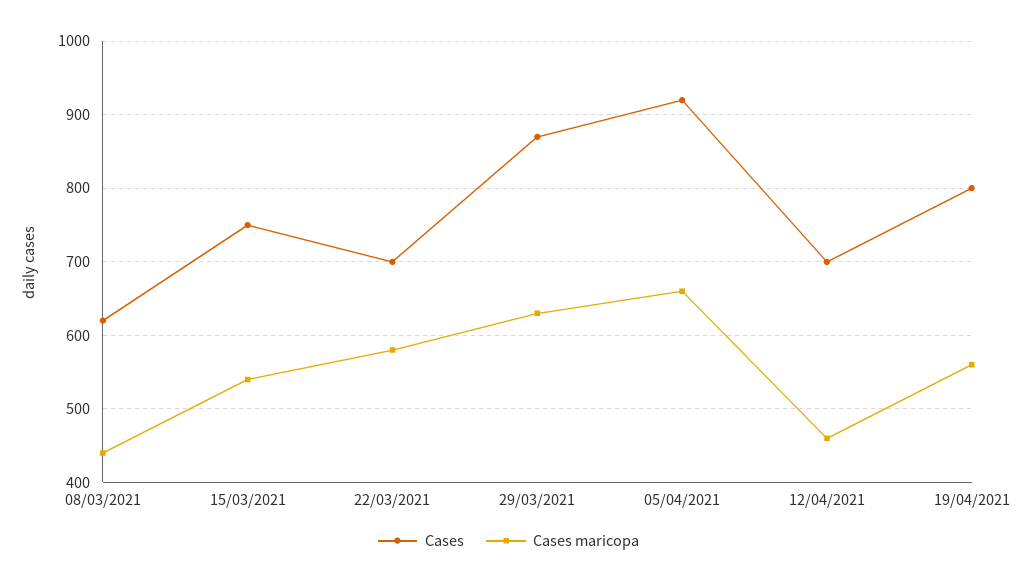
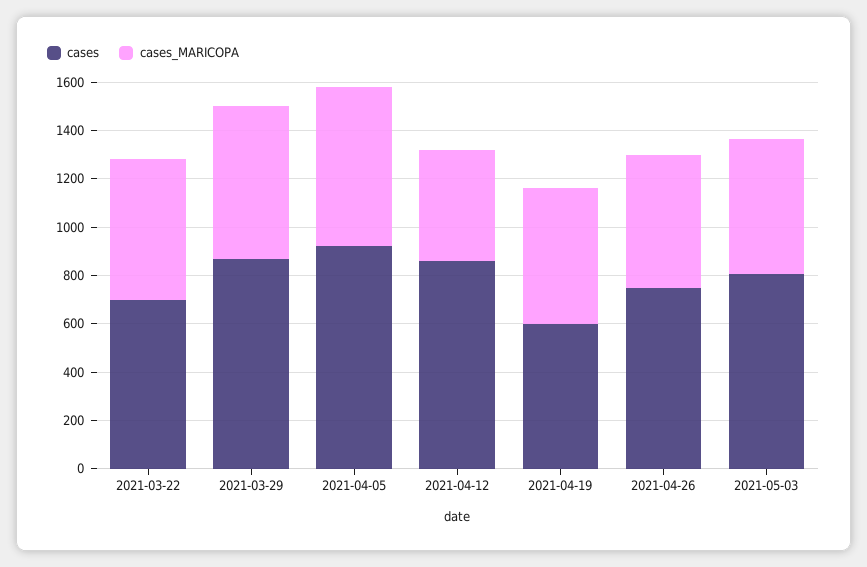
Cases, 08/03/2021: 620 -> none
Cases maricopa, 08/03/2021: 440 -> none
Cases, 15/03/2021: 750 -> none
Cases maricopa, 15/03/2021: 540 -> none
Cases, 12/04/2021: 700 -> 850
Cases, 19/04/2021: 800 -> 600
Cases, 2021-04-26: none -> 750
Cases maricopa, 2021-04-26: none -> 550
Cases, 2021-05-03: none -> 800
Cases maricopa, 2021-05-03: none -> 550

